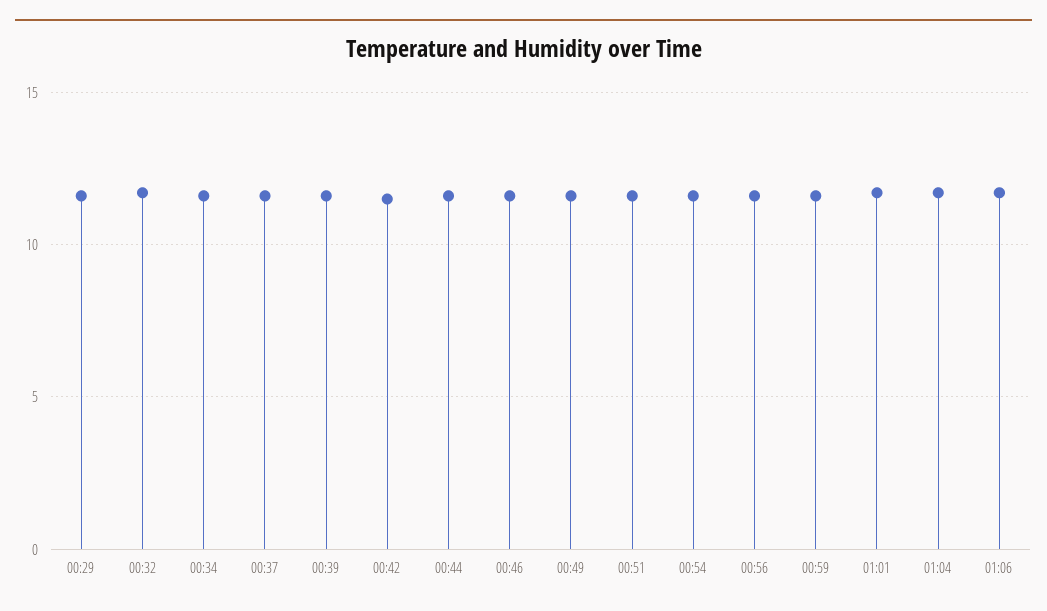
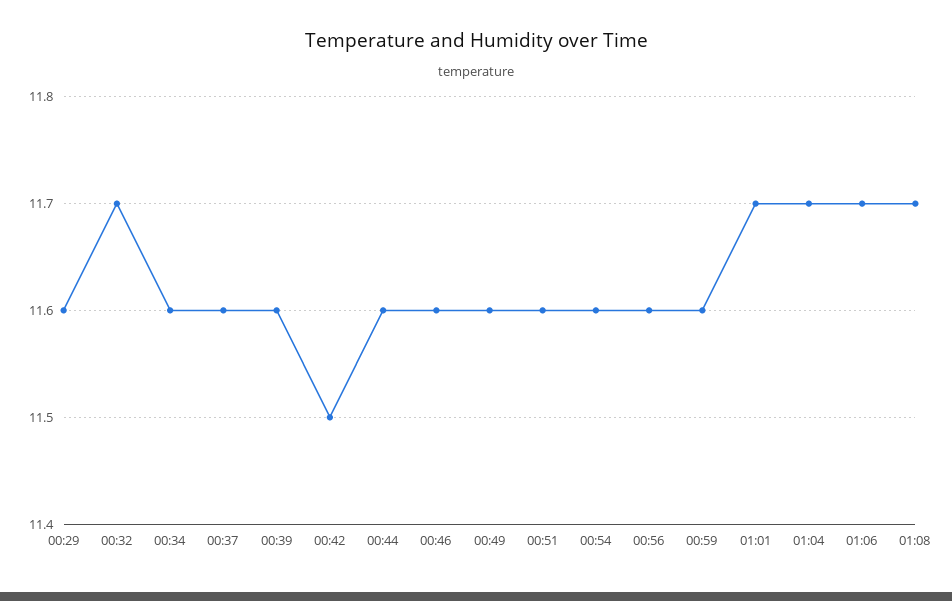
01:08: none -> 11.7

